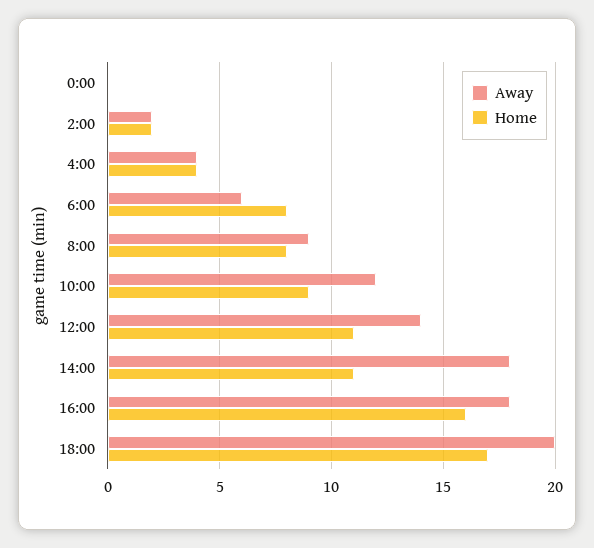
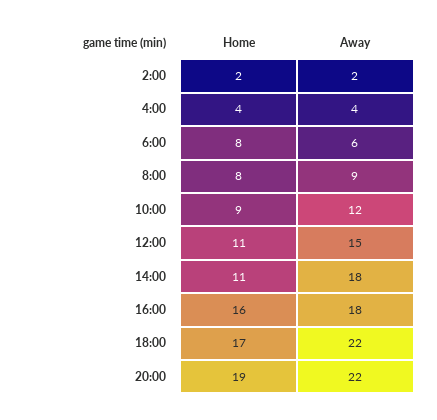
Away, 0:00: 0 -> none
Home, 0:00: 0 -> none
Away, 12:00: 14 -> 15
Away, 18:00: 20 -> 22
Home, 20:00: none -> 19
Away, 20:00: none -> 22

